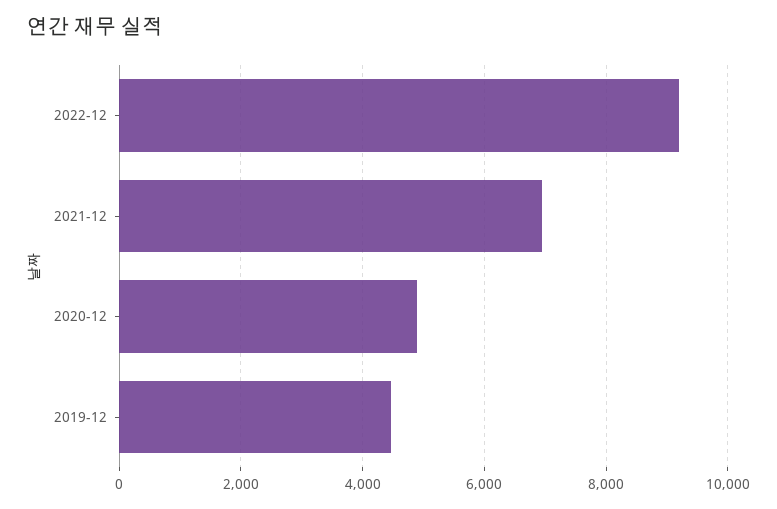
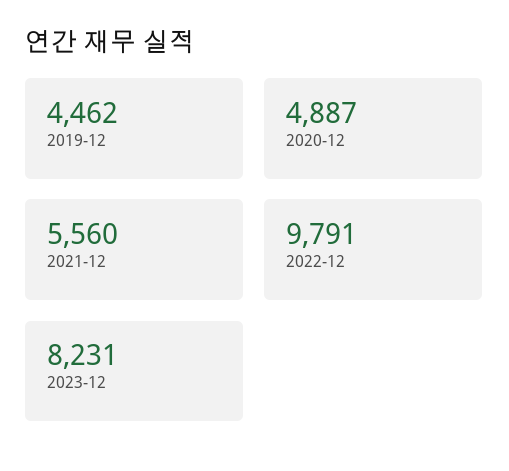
2022-12: 9200 -> 9791
2021-12: 7000 -> 5560
2023-12: none -> 8231

